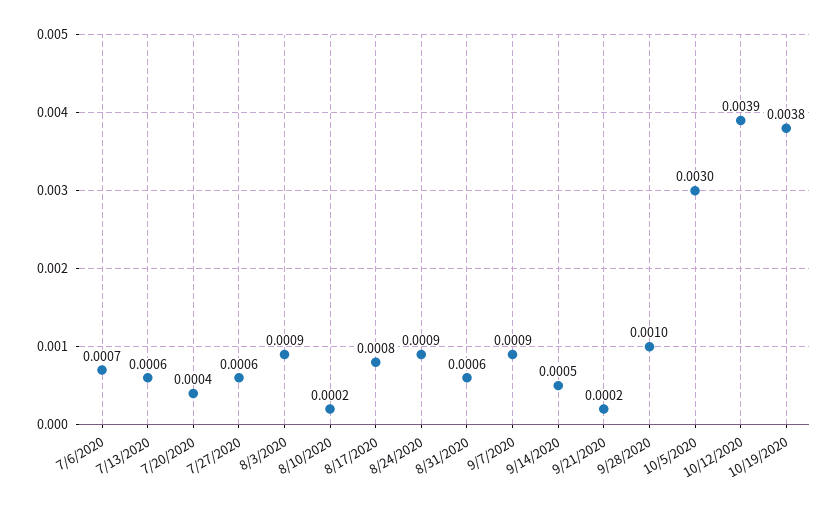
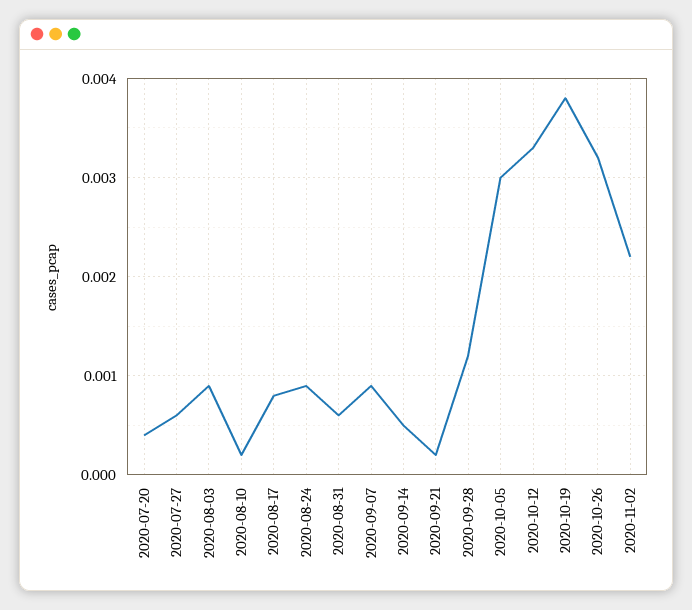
7/6/2020: 0.0007 -> none
7/13/2020: 0.0006 -> none
9/28/2020: 0.001 -> 0.0012
10/12/2020: 0.0039 -> 0.0033
2020-10-26: none -> 0.0032
2020-11-02: none -> 0.0022

